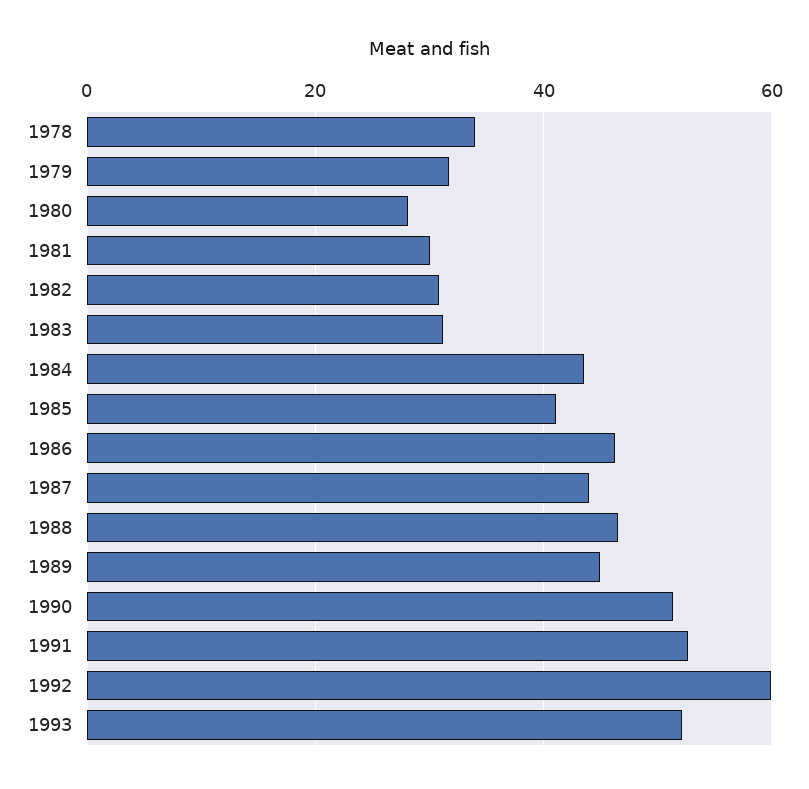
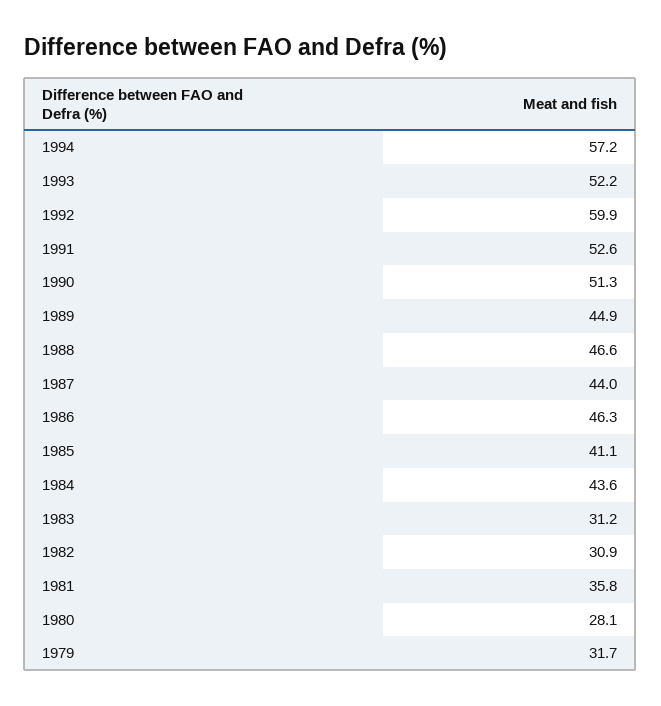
1978: 34 -> none
1981: 30 -> 35.8
1994: none -> 57.2

